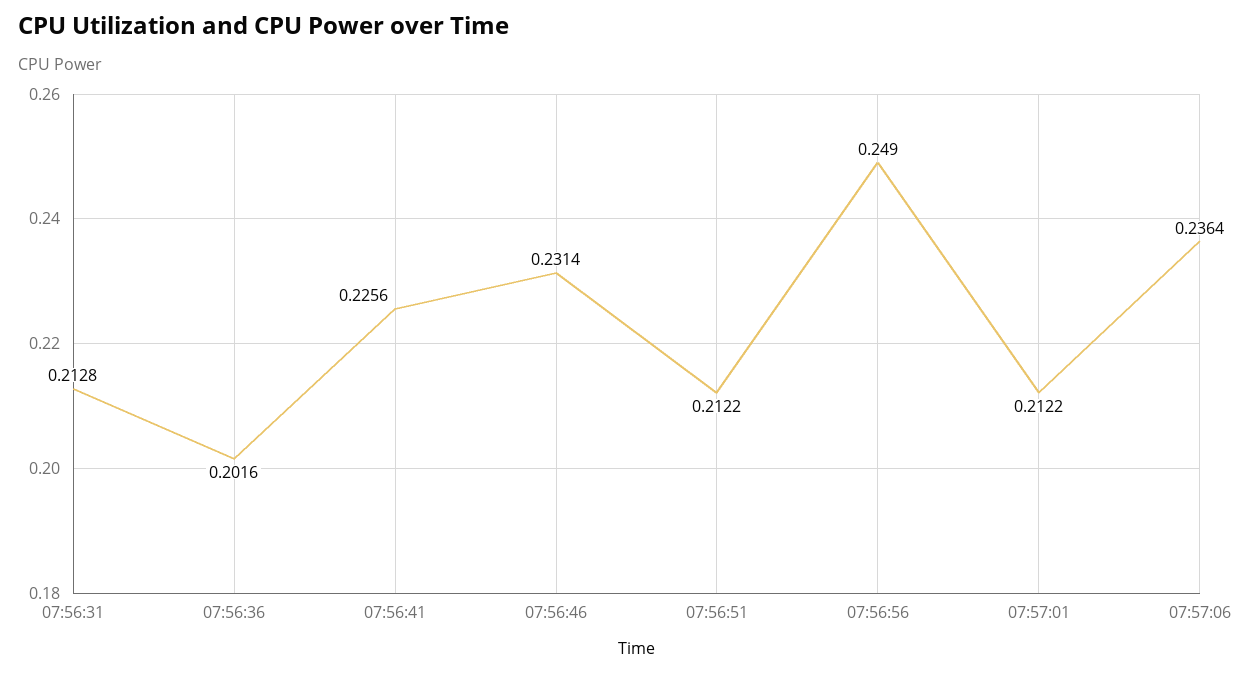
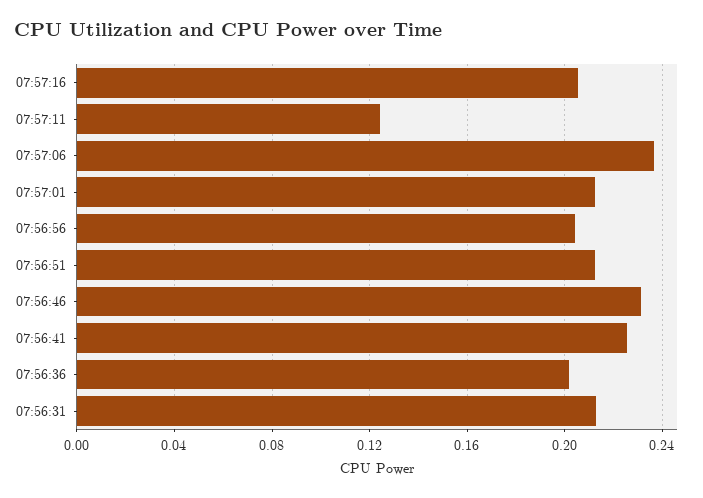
07:56:56: 0.249 -> 0.205
07:57:16: none -> 0.205
07:57:11: none -> 0.125

